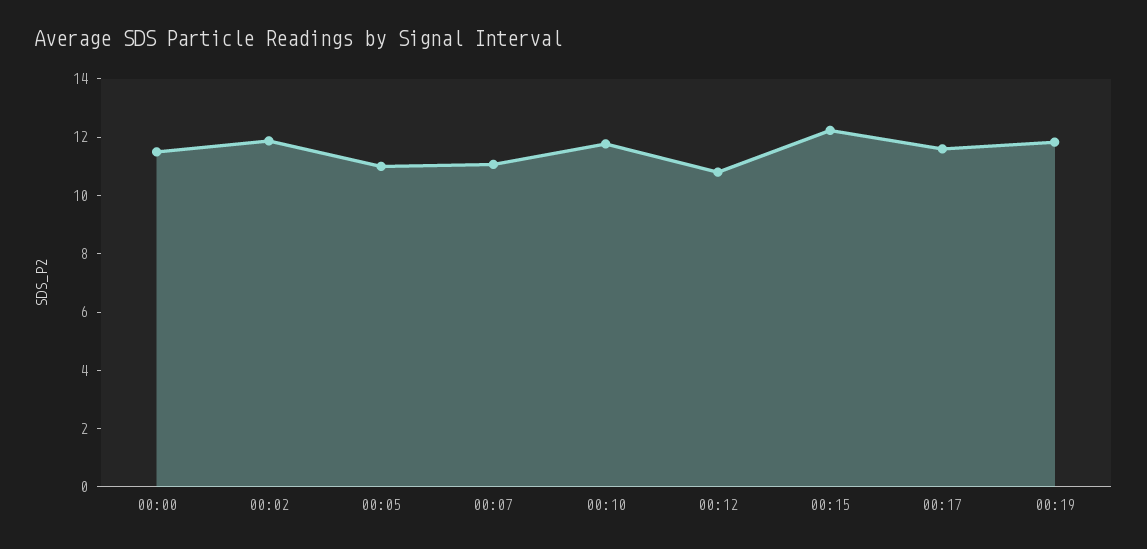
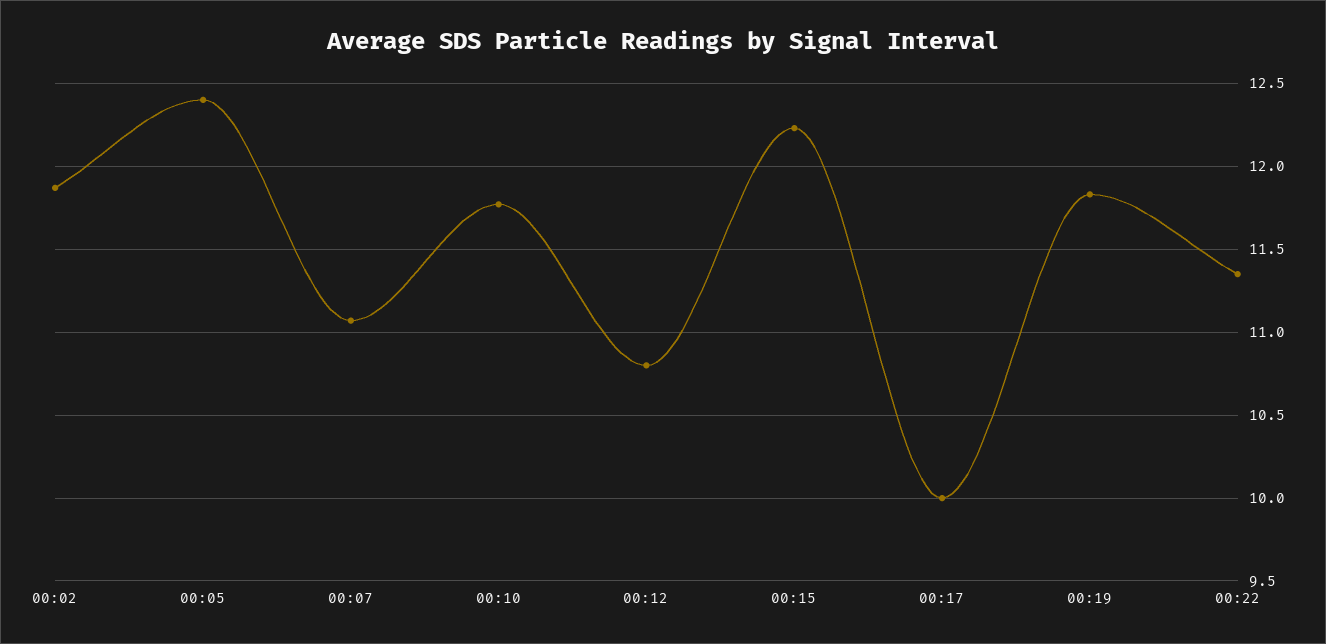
00:00: 11.5 -> none
00:05: 11 -> 12.4
00:17: 11.5 -> 10
00:22: none -> 11.35

